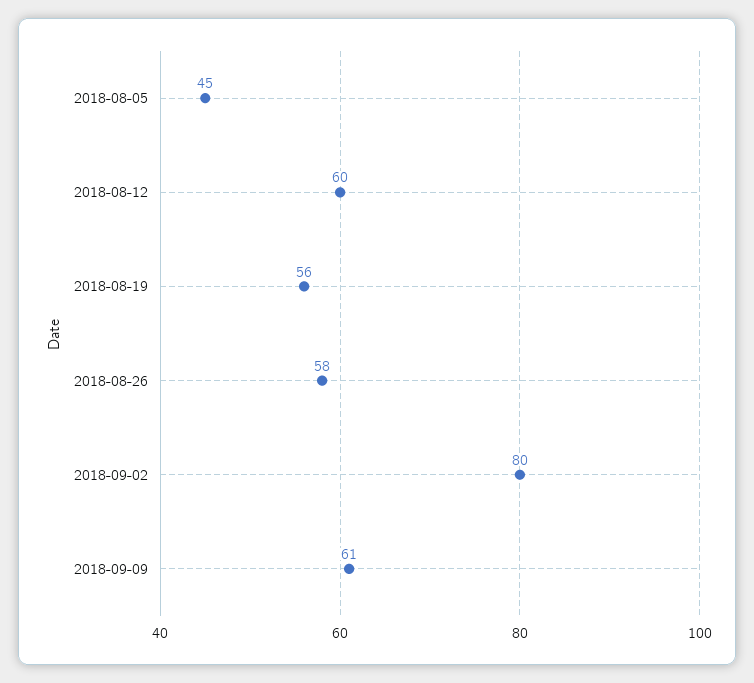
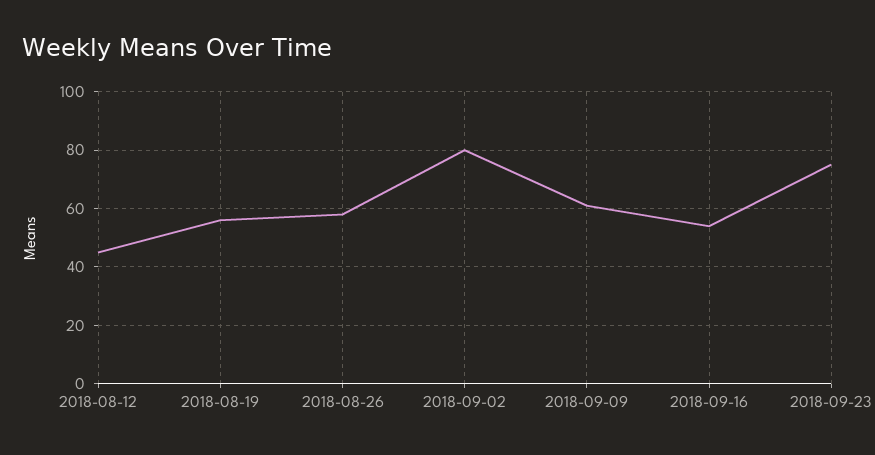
2018-08-05: 45 -> none
2018-08-12: 60 -> 45
2018-09-16: none -> 55
2018-09-23: none -> 75

